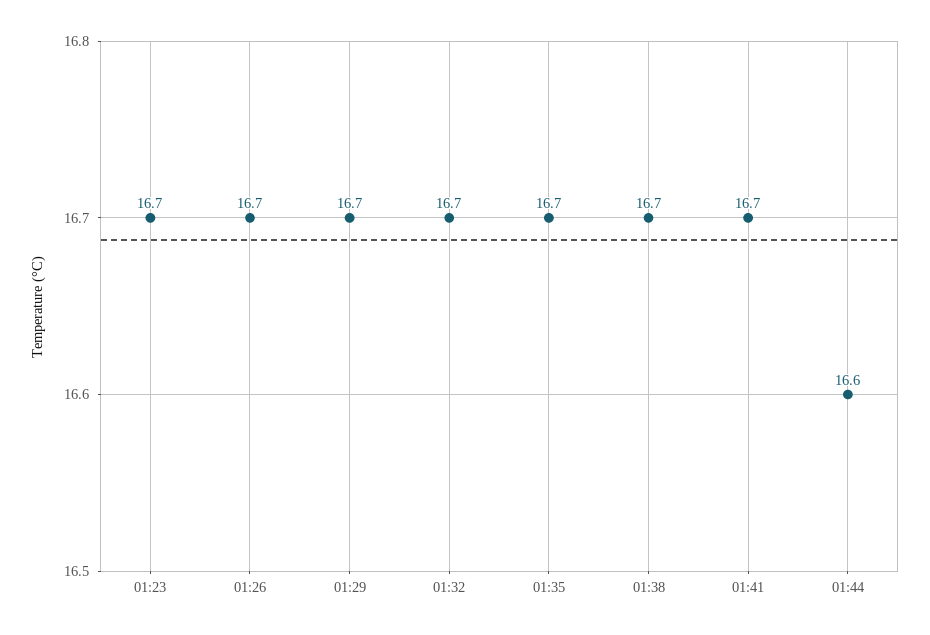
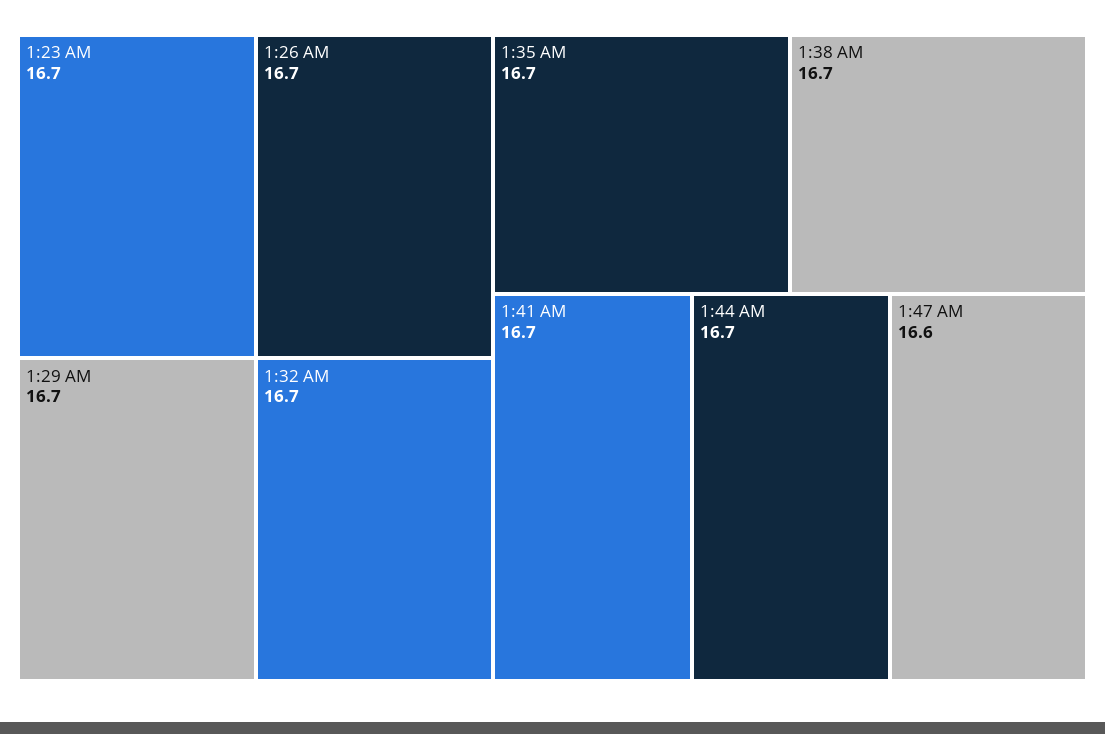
01:44: 16.6 -> 16.7
1:47 AM: none -> 16.6

